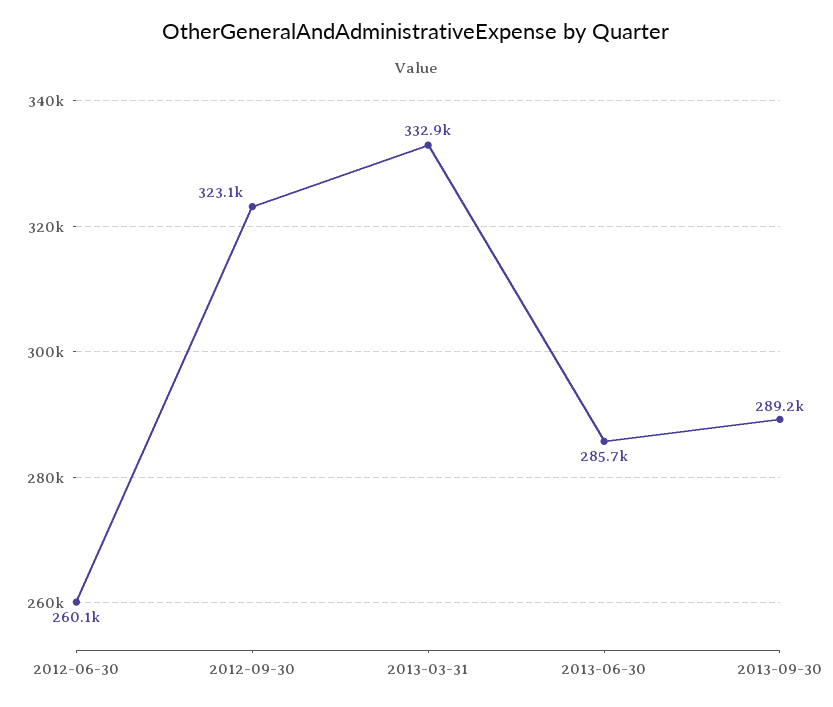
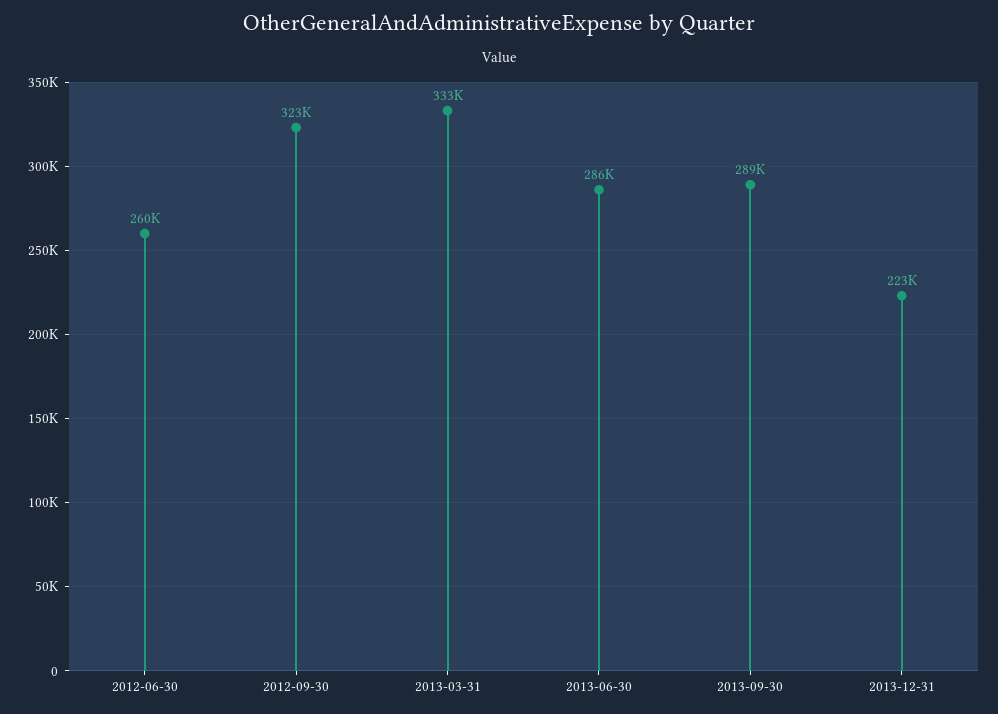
2013-12-31: none -> 223000

